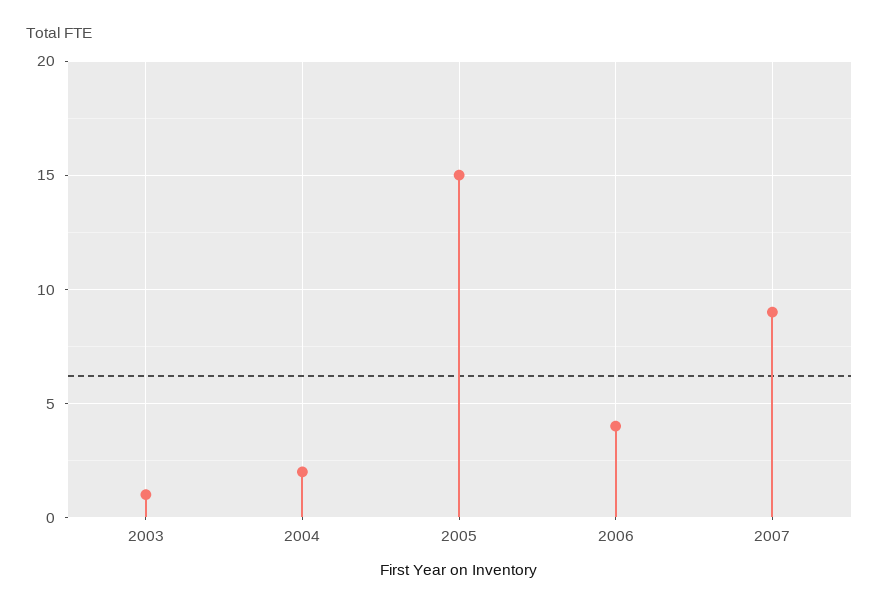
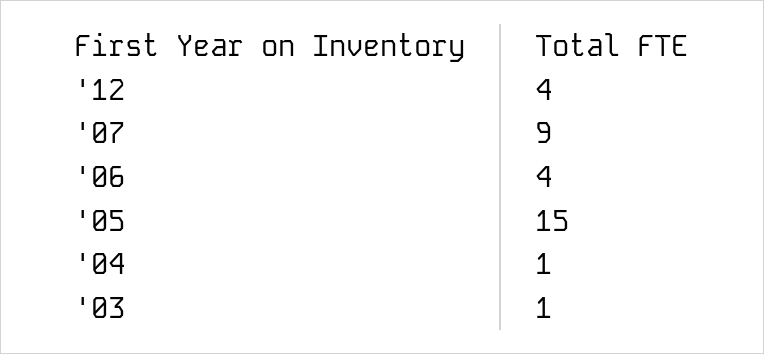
2004: 2 -> 1
'12: none -> 4

